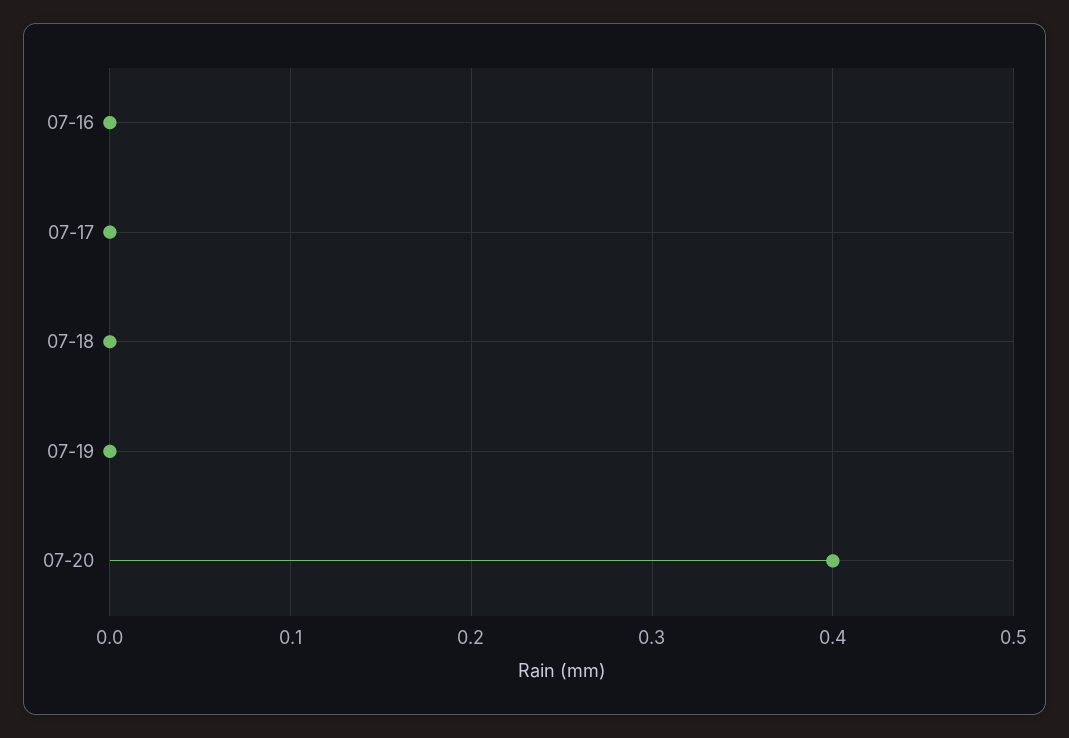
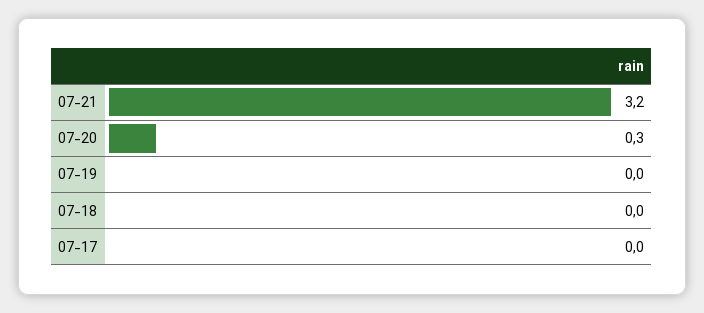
07-16: 0 -> none
07-20: 0.4 -> 0.3
07-21: none -> 3.2

